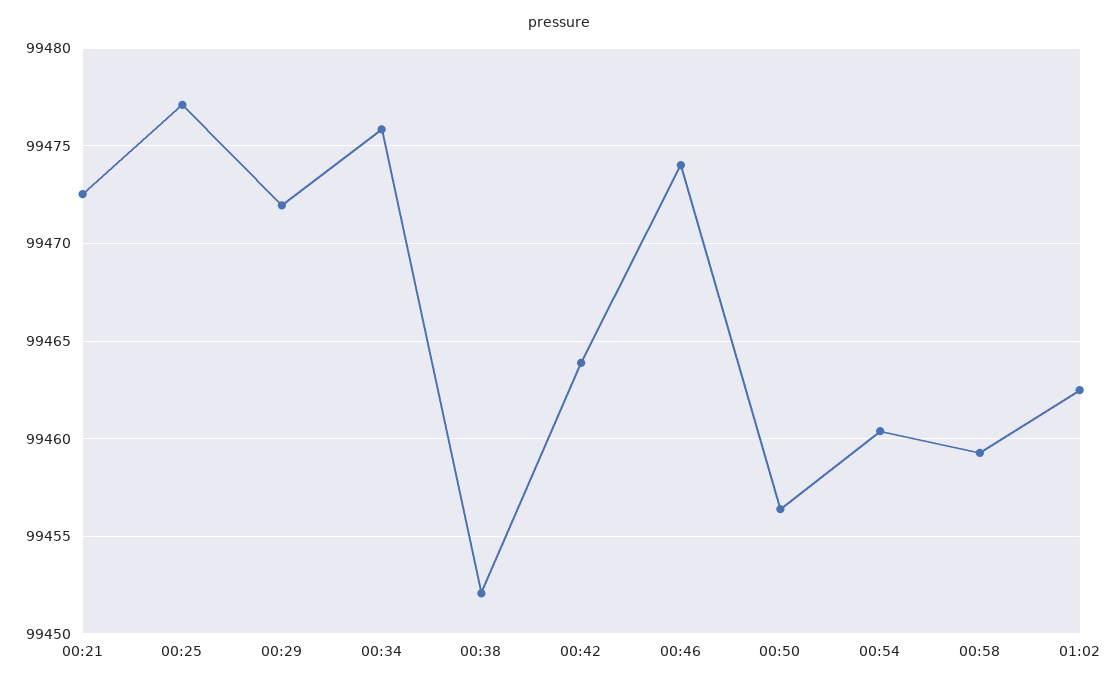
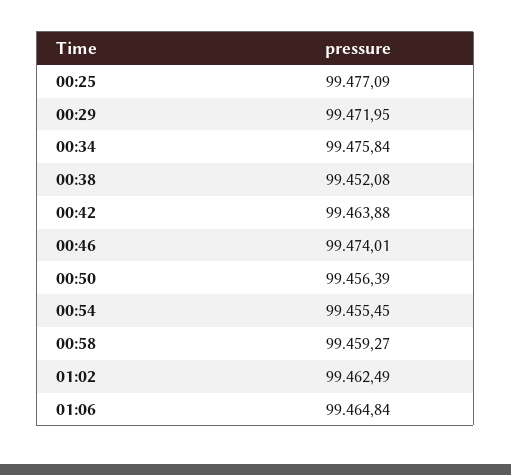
00:21: 99472.5 -> none
00:54: 99460.5 -> 99455.45
01:06: none -> 99464.84

